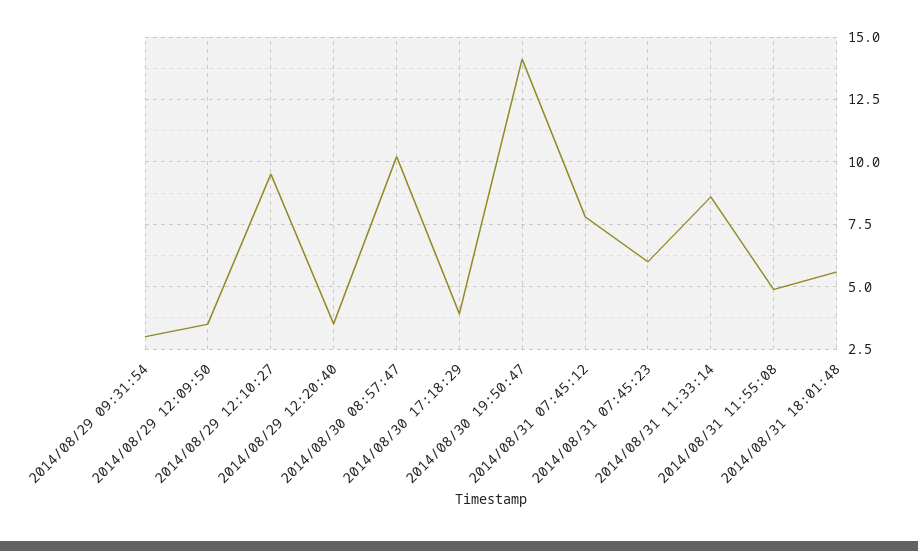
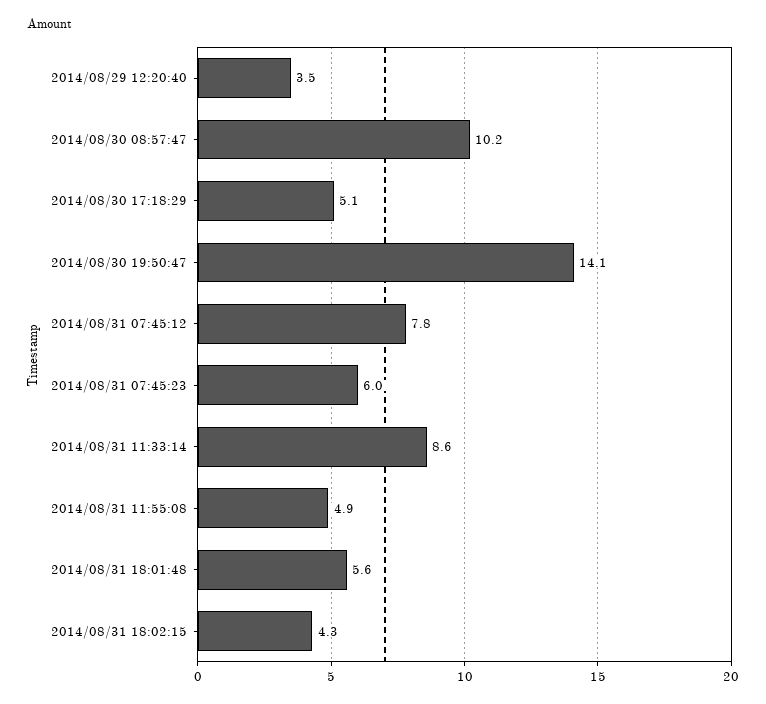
2014/08/29 09:31:54: 3 -> none
2014/08/29 12:09:50: 3.5 -> none
2014/08/29 12:10:27: 9.5 -> none
2014/08/30 17:18:29: 4 -> 5.1
2014/08/31 18:02:15: none -> 4.3

